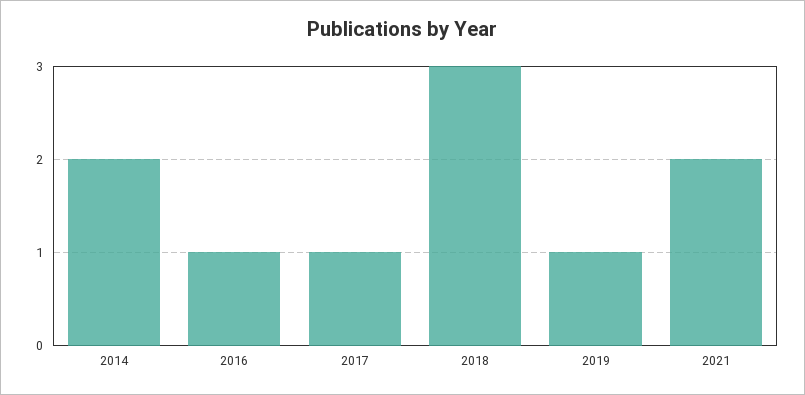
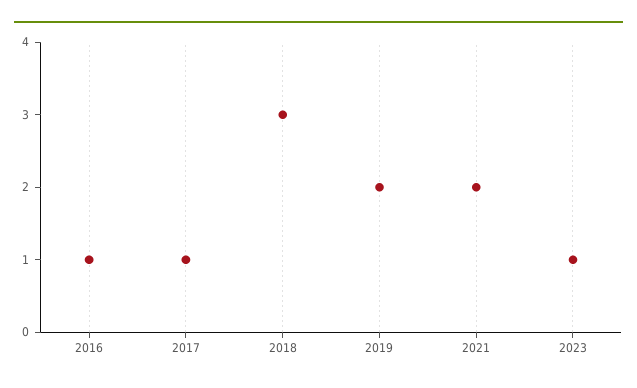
2014: 2 -> none
2019: 1 -> 2
2023: none -> 1

